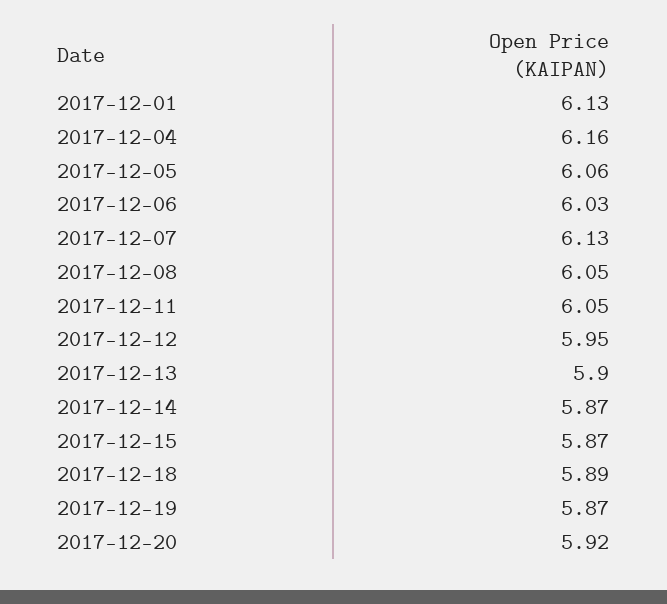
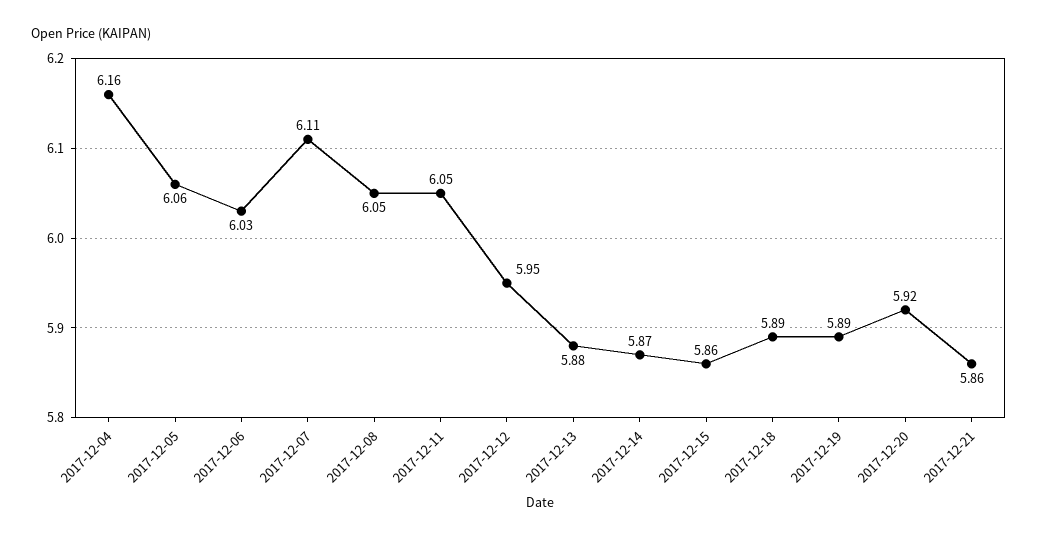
2017-12-01: 6.13 -> none
2017-12-07: 6.13 -> 6.11
2017-12-13: 5.9 -> 5.88
2017-12-15: 5.87 -> 5.86
2017-12-19: 5.87 -> 5.89
2017-12-21: none -> 5.86

